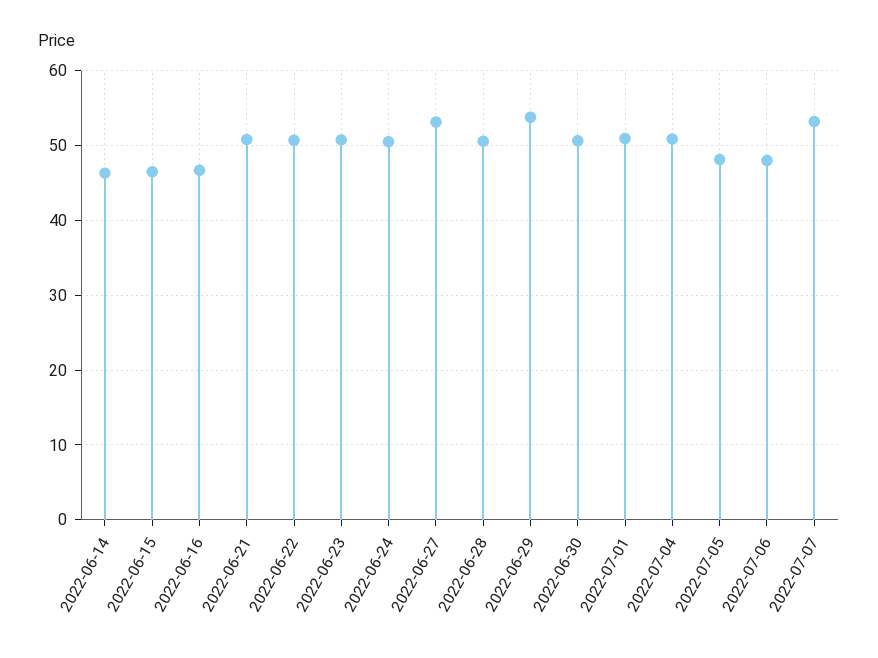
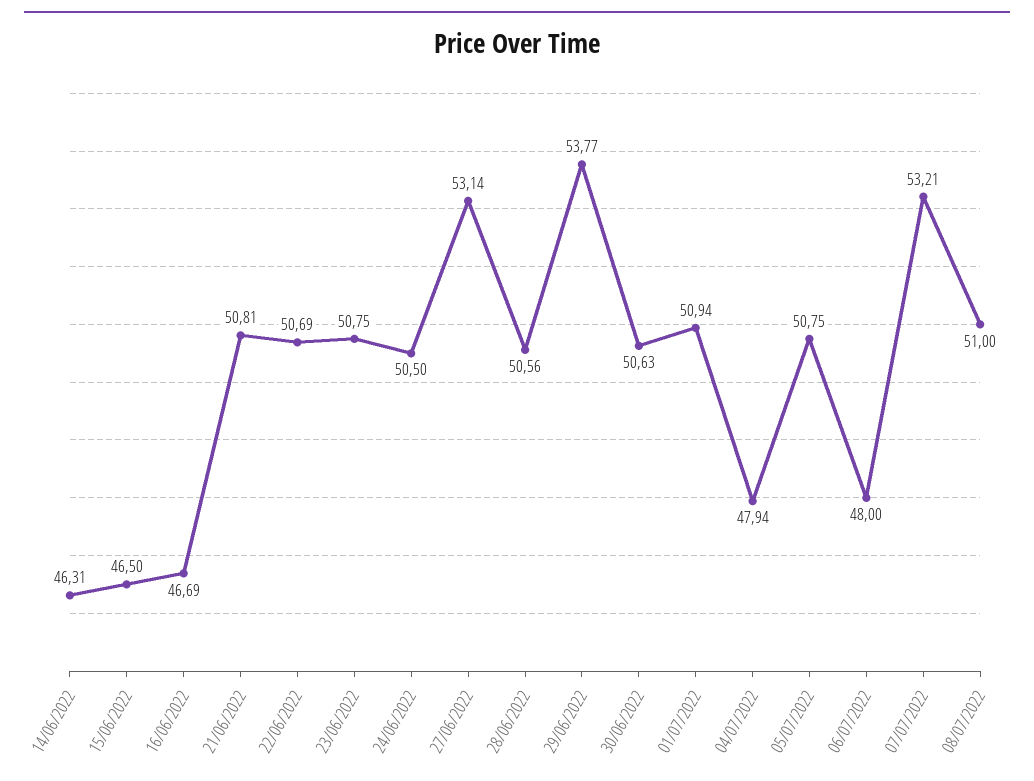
2022-07-04: 51 -> 47.94
2022-07-05: 48 -> 50.75
08/07/2022: none -> 51

